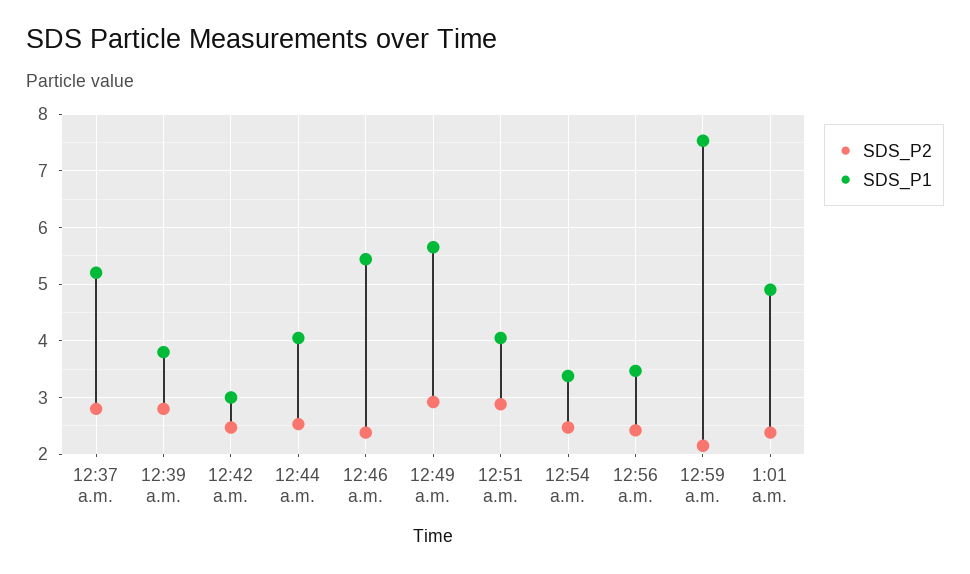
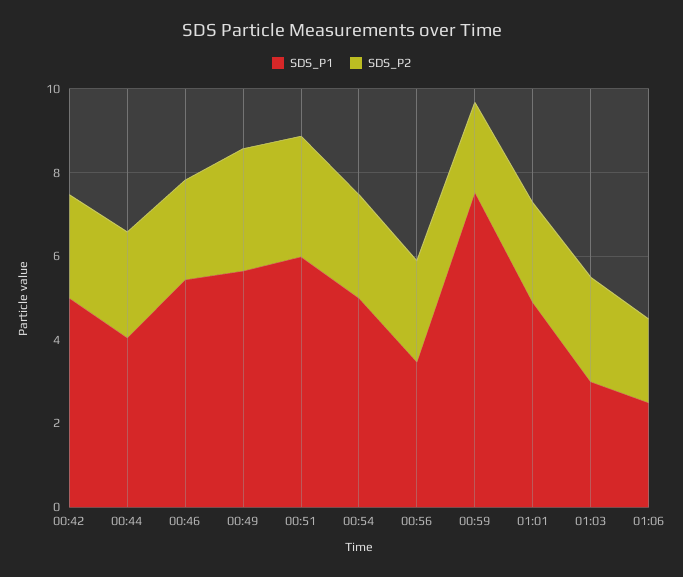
SDS_P2, 12:37 a.m.: 2.8 -> none
SDS_P1, 12:37 a.m.: 5.2 -> none
SDS_P2, 12:39 a.m.: 2.8 -> none
SDS_P1, 12:39 a.m.: 3.8 -> none
SDS_P1, 12:42 a.m.: 3 -> 5
SDS_P1, 12:51 a.m.: 4 -> 6
SDS_P1, 12:54 a.m.: 3.4 -> 5
SDS_P1, 01:03: none -> 3
SDS_P2, 01:03: none -> 2.5
SDS_P1, 01:06: none -> 2.5
SDS_P2, 01:06: none -> 2

